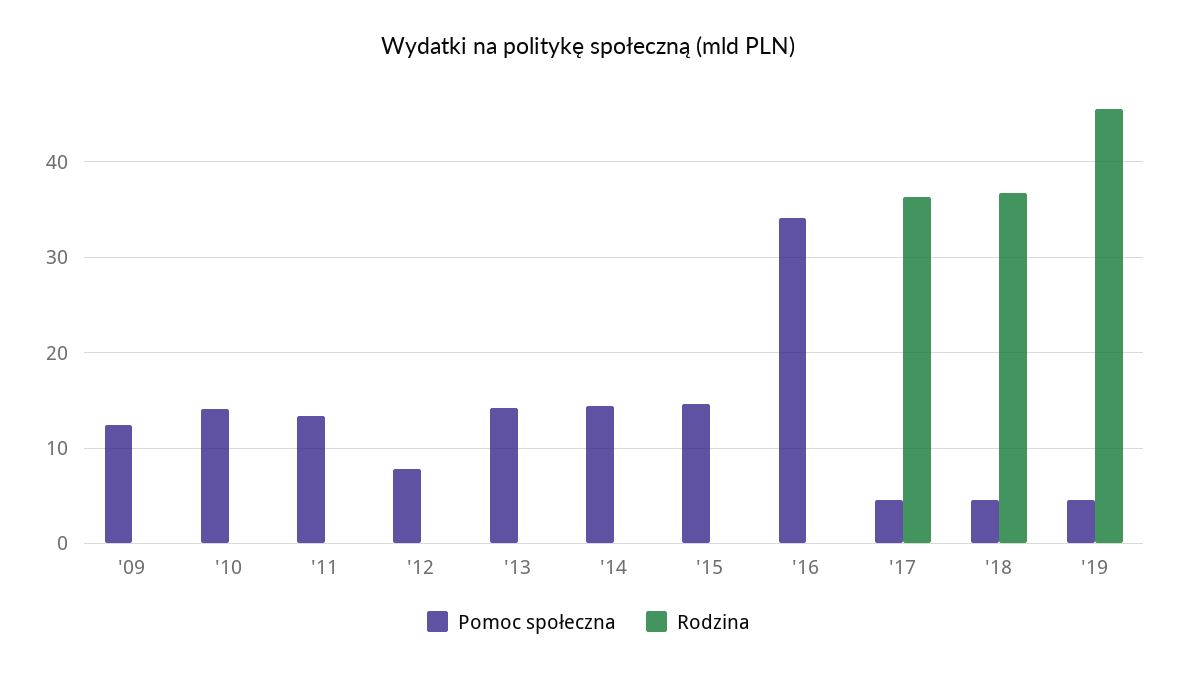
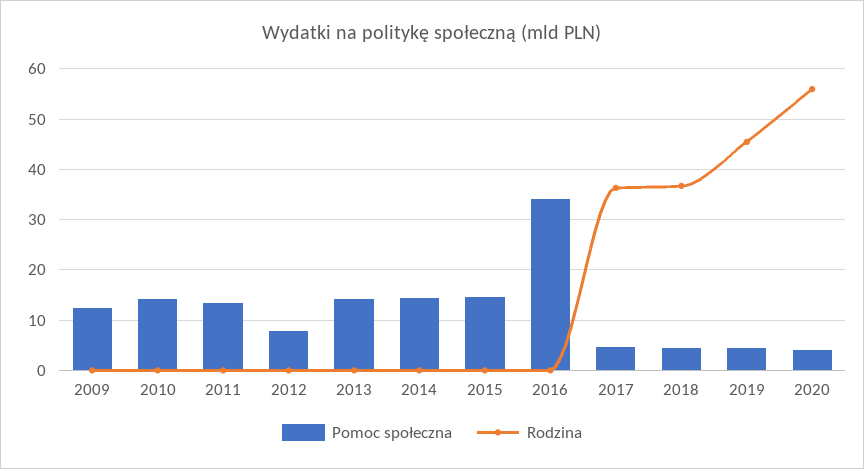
Pomoc społeczna, 2020: none -> 4
Rodzina, 2020: none -> 56

